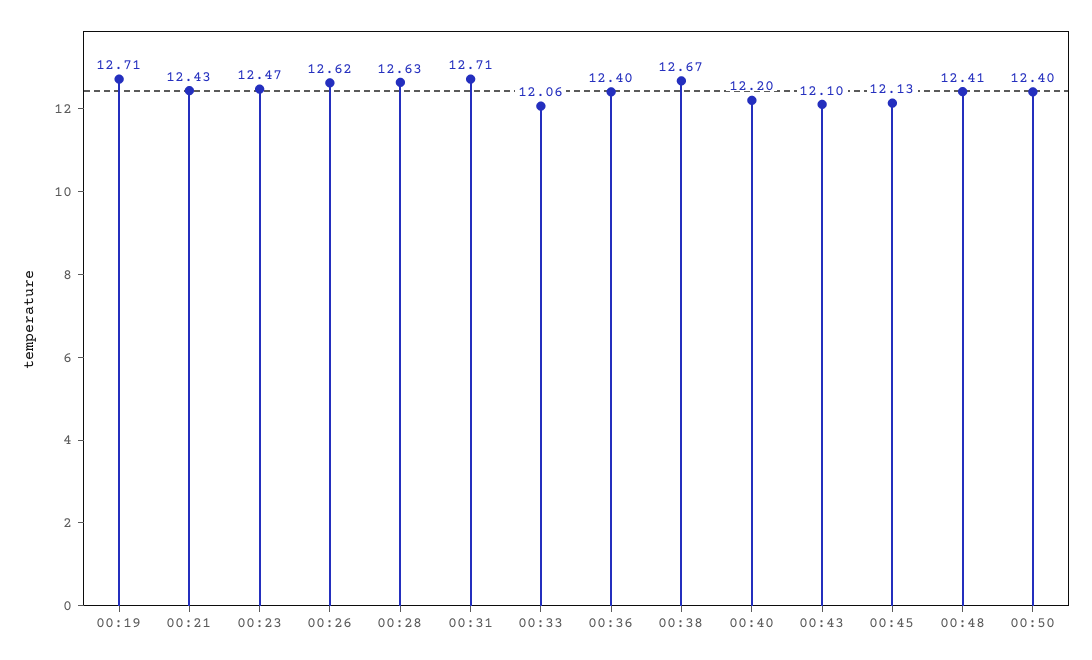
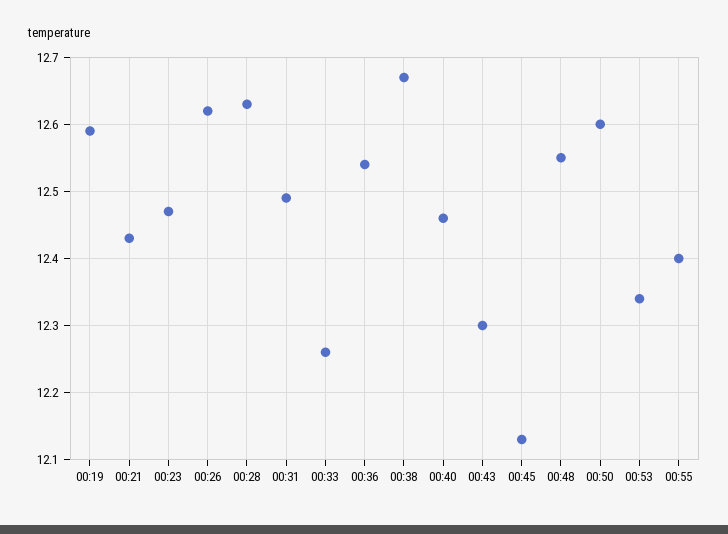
00:19: 12.71 -> 12.59
00:31: 12.71 -> 12.49
00:33: 12.06 -> 12.26
00:36: 12.4 -> 12.54
00:40: 12.2 -> 12.46
00:43: 12.1 -> 12.3
00:48: 12.41 -> 12.55
00:50: 12.4 -> 12.6
00:53: none -> 12.34
00:55: none -> 12.4

